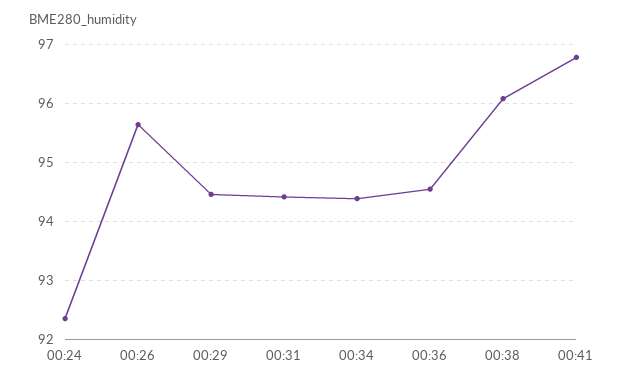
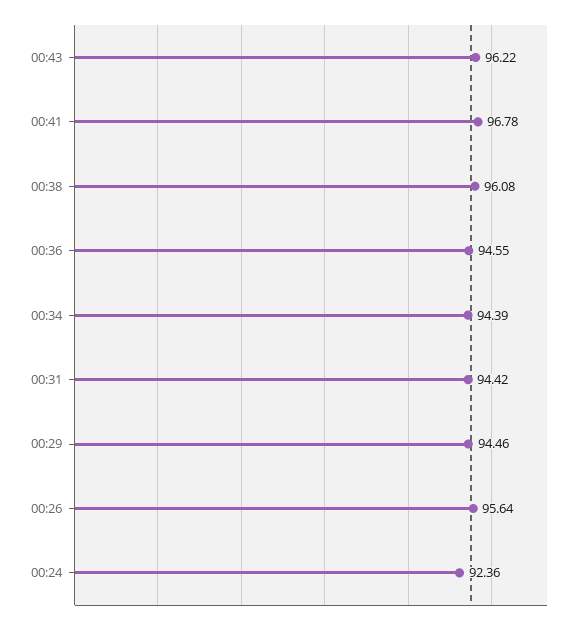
00:43: none -> 96.22

